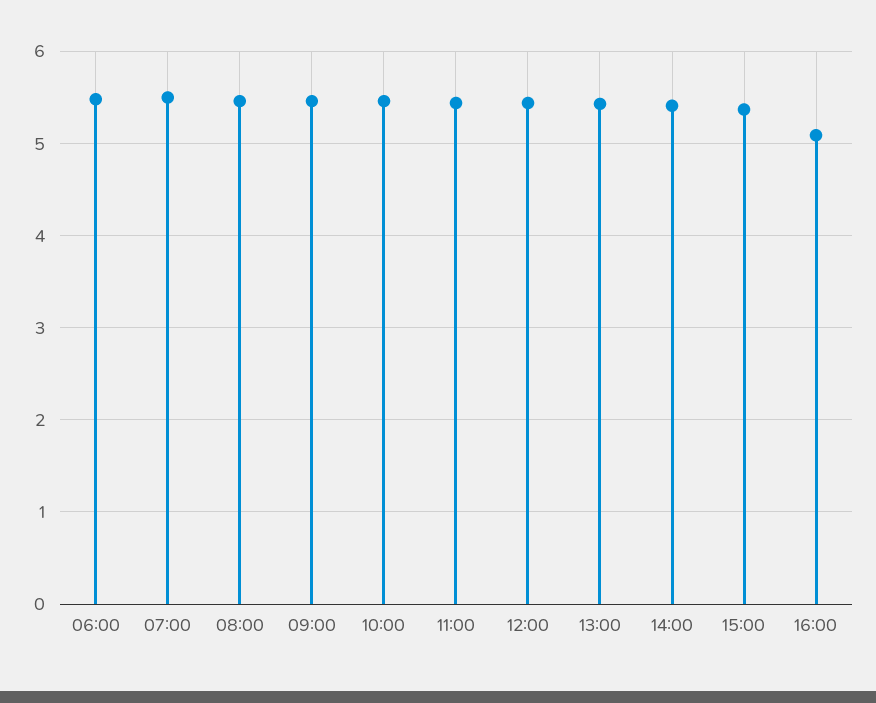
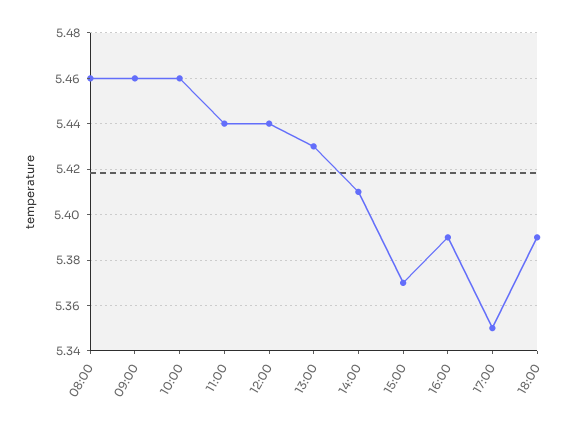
06:00: 5.5 -> none
07:00: 5.5 -> none
16:00: 5.1 -> 5.39
17:00: none -> 5.35
18:00: none -> 5.39

